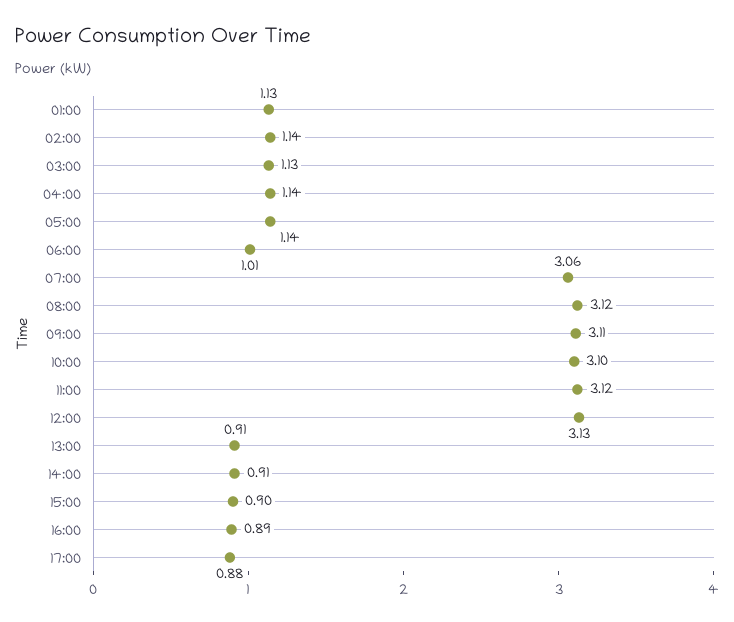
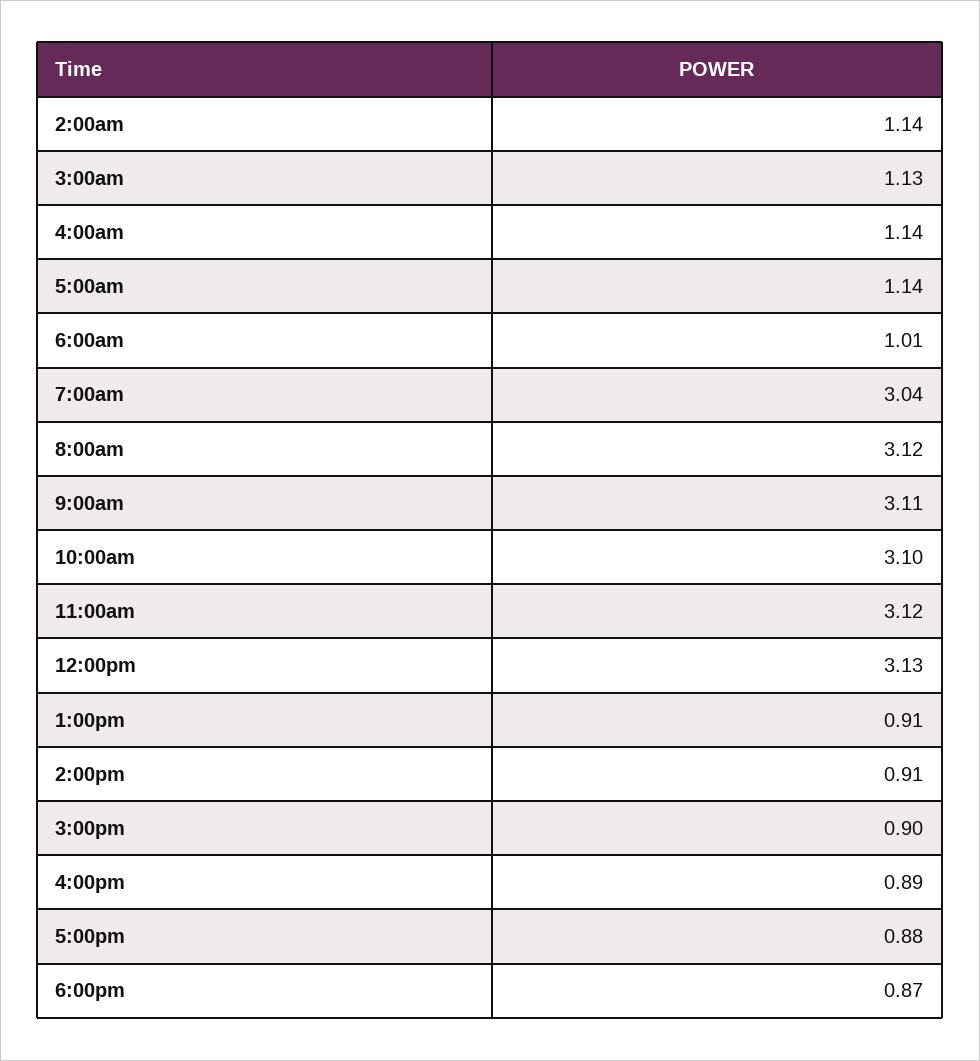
01:00: 1.13 -> none
07:00: 3.06 -> 3.04
6:00pm: none -> 0.87

